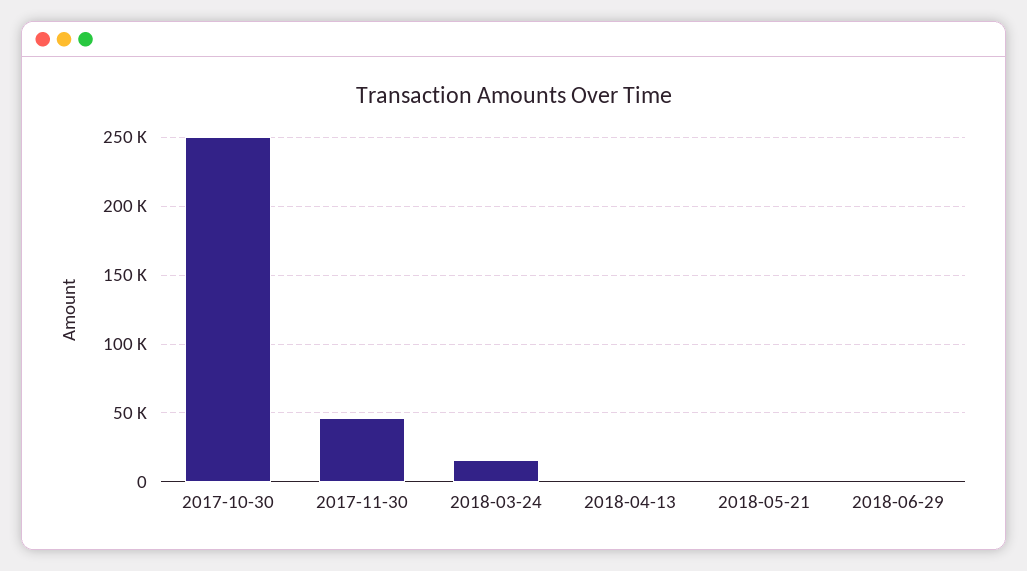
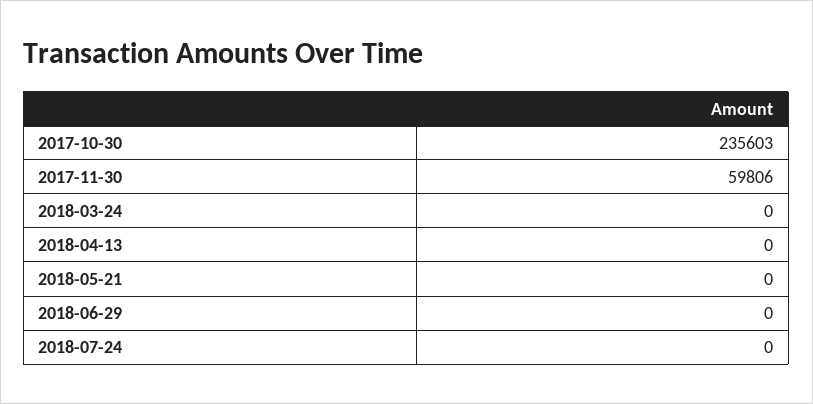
2017-10-30: 250000 -> 235603
2017-11-30: 45000 -> 59806
2018-03-24: 15000 -> 0
2018-07-24: none -> 0

